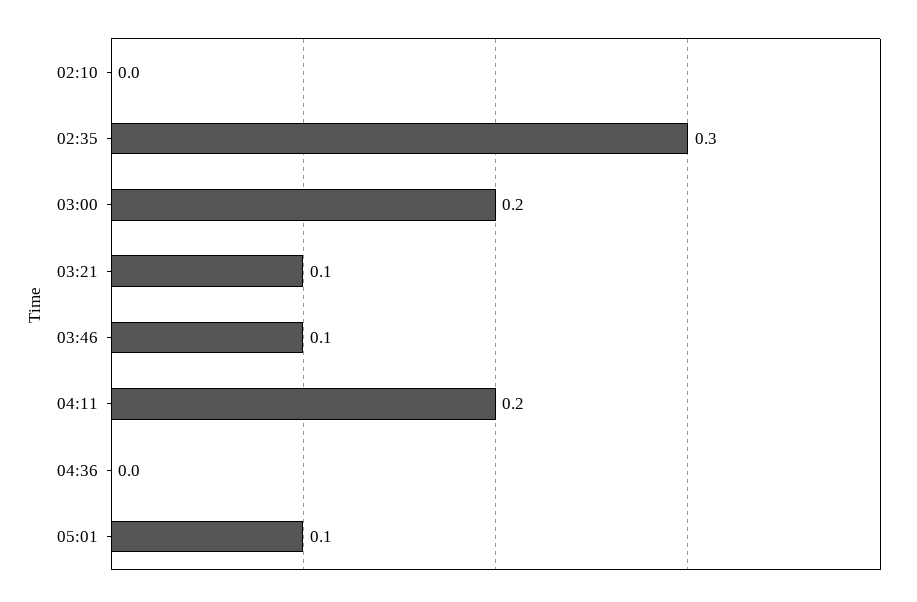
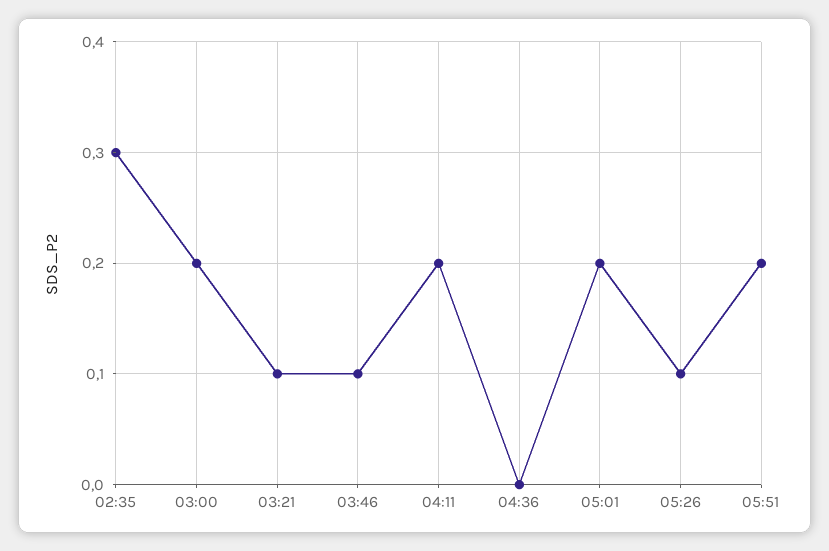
02:10: 0 -> none
05:01: 0.1 -> 0.2
05:26: none -> 0.1
05:51: none -> 0.2

